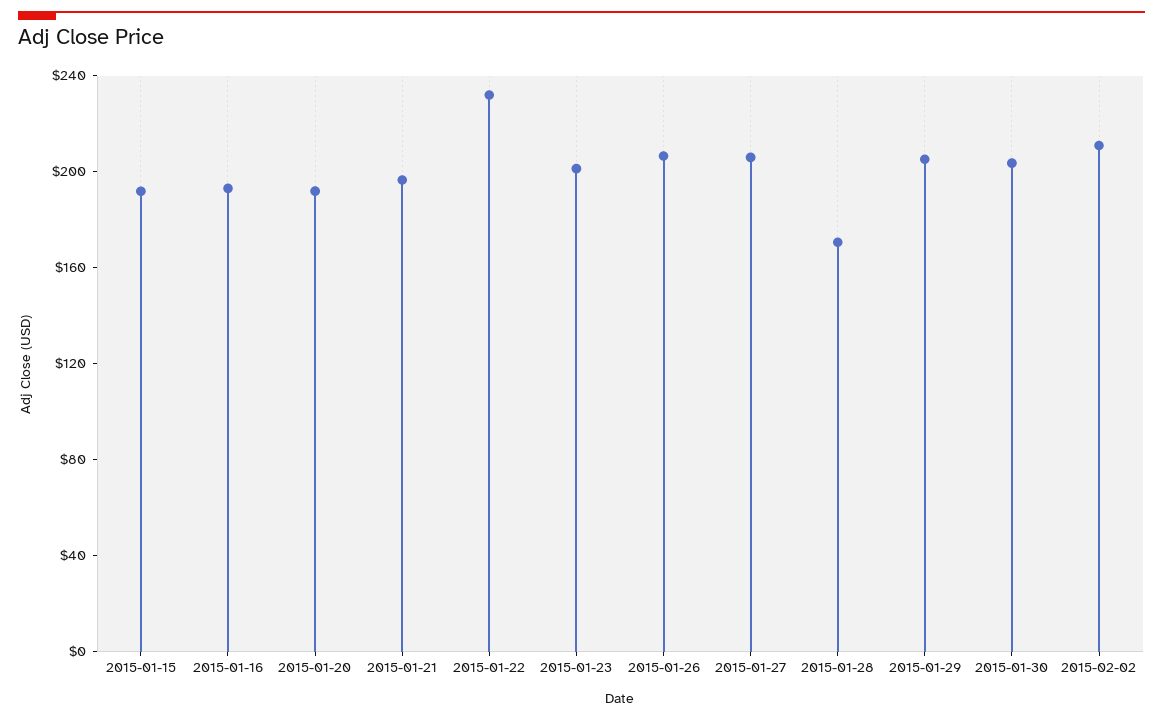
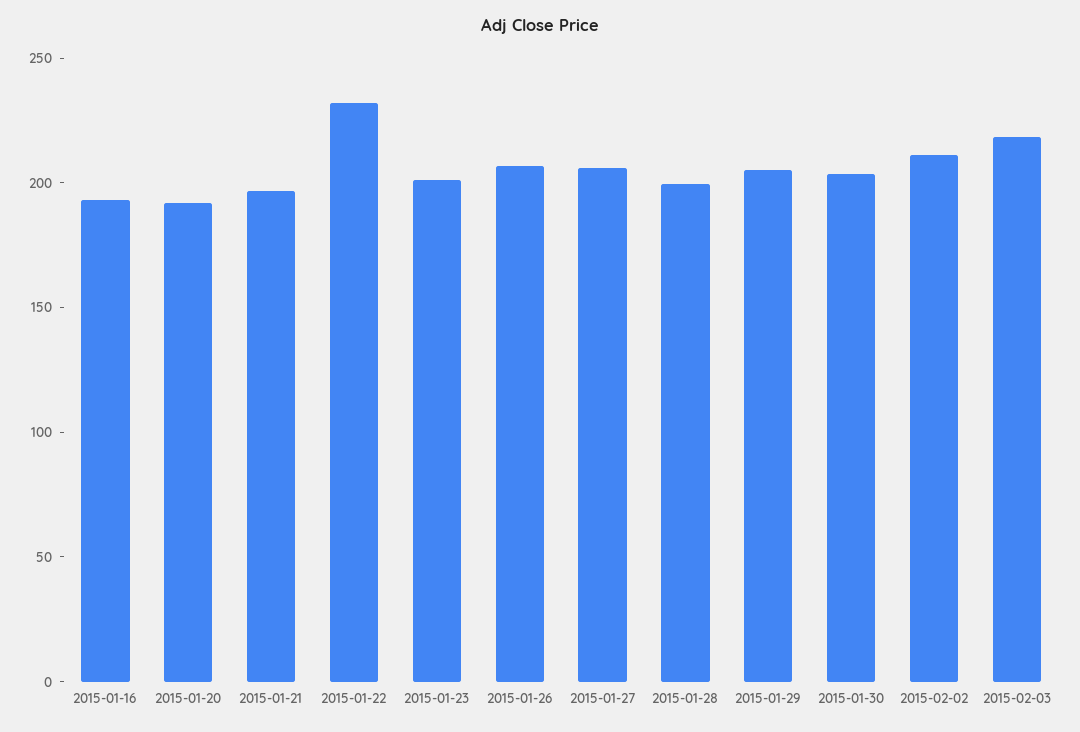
2015-01-15: 190 -> none
2015-01-28: 170 -> 200
2015-02-03: none -> 220

